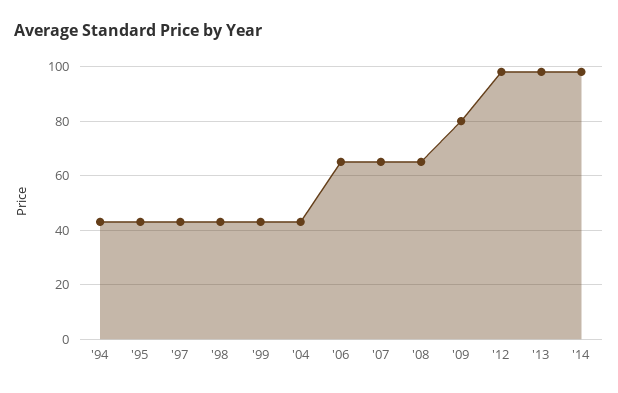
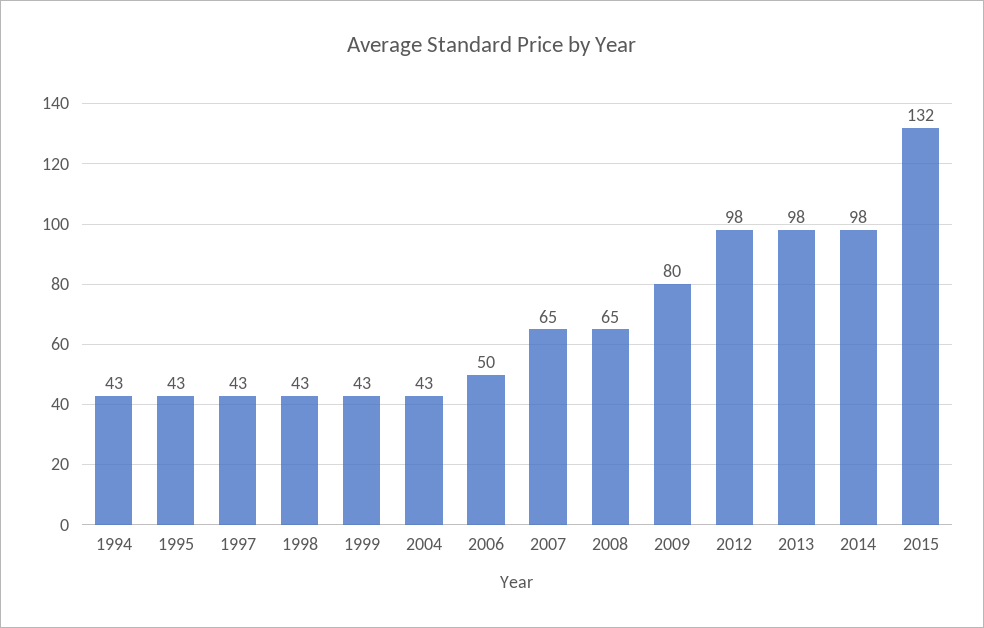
'06: 65 -> 50
2015: none -> 132

